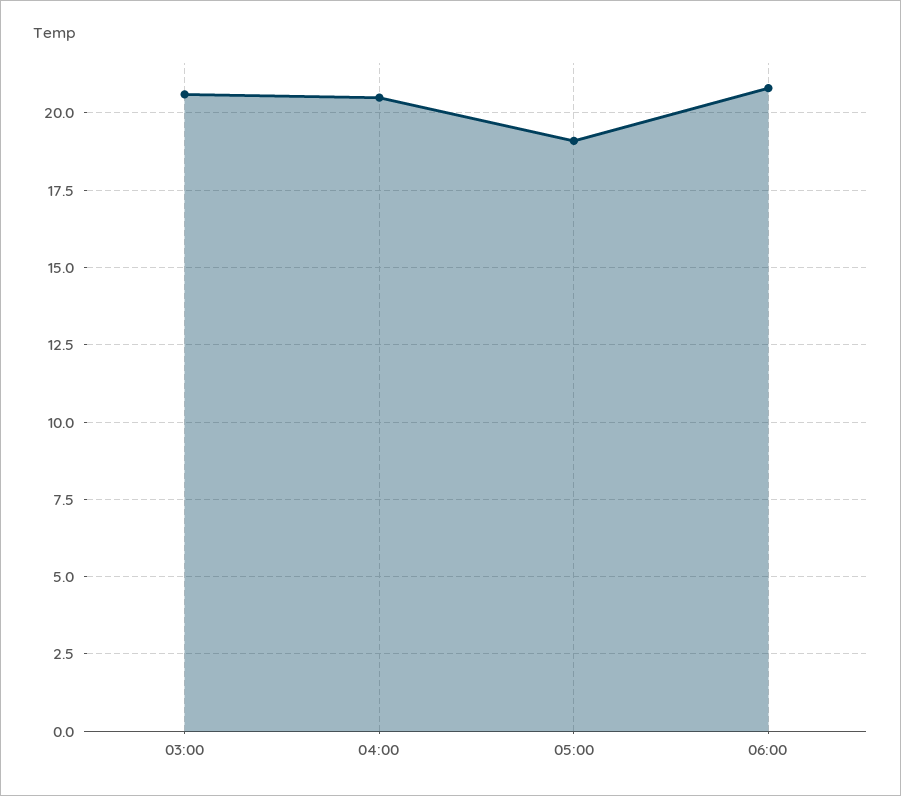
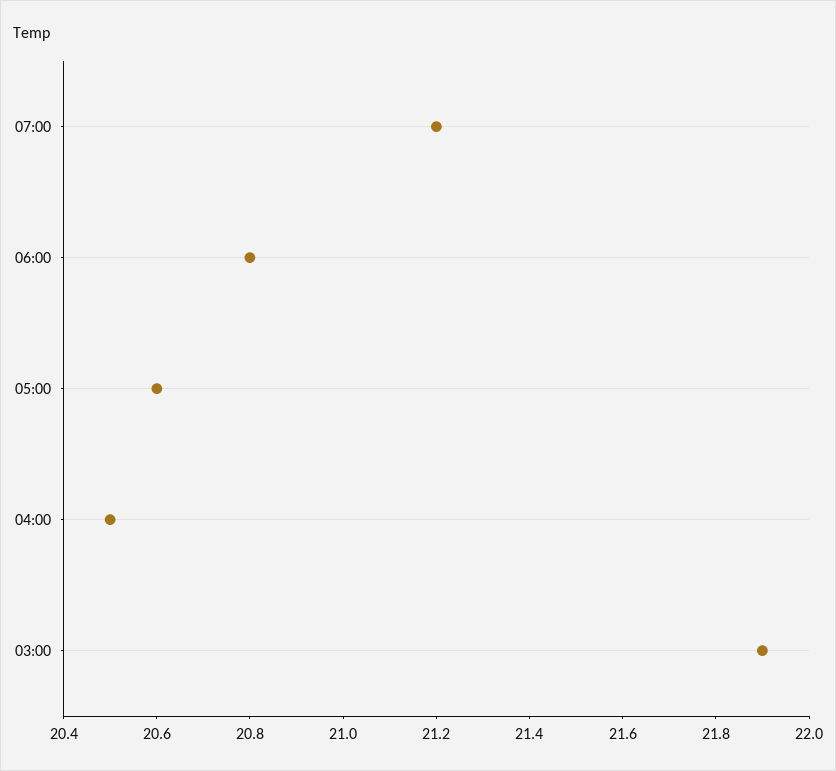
03:00: 20.5 -> 21.9
05:00: 19 -> 20.6
07:00: none -> 21.2

